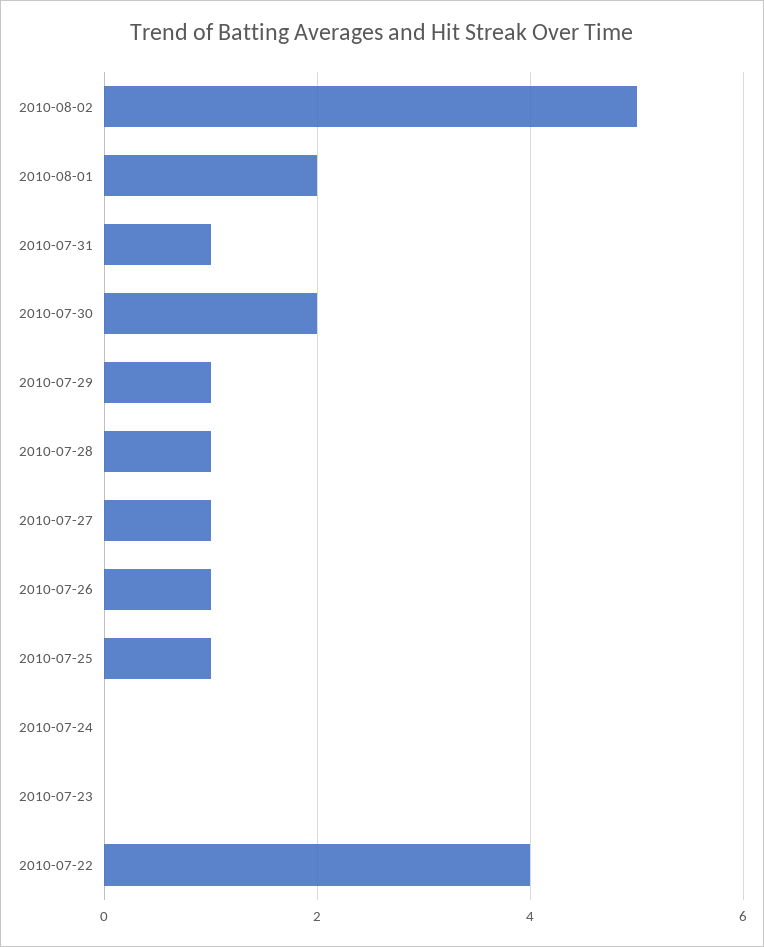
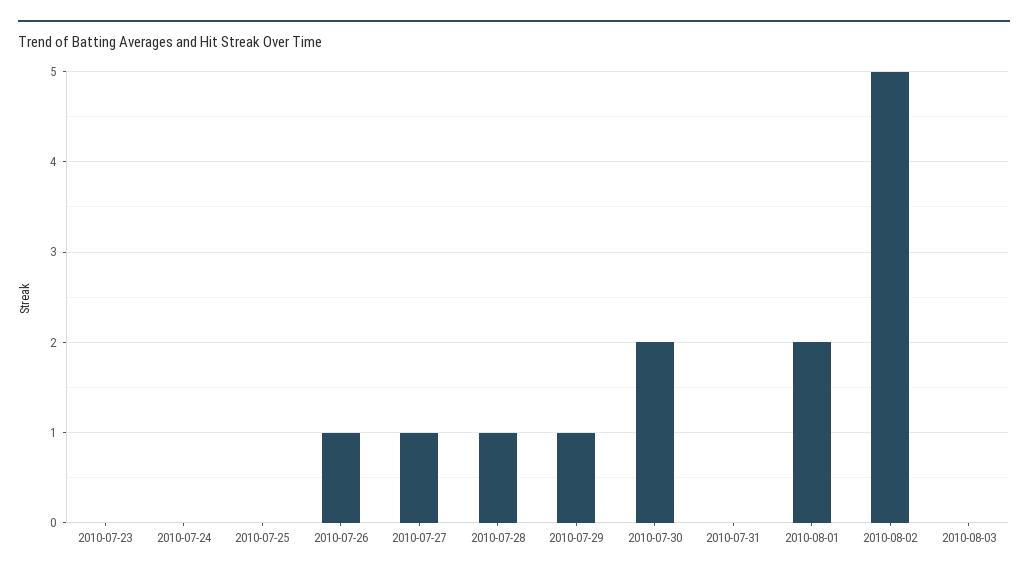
2010-07-31: 1 -> 0
2010-07-25: 1 -> 0
2010-07-22: 4 -> none
2010-08-03: none -> 0

